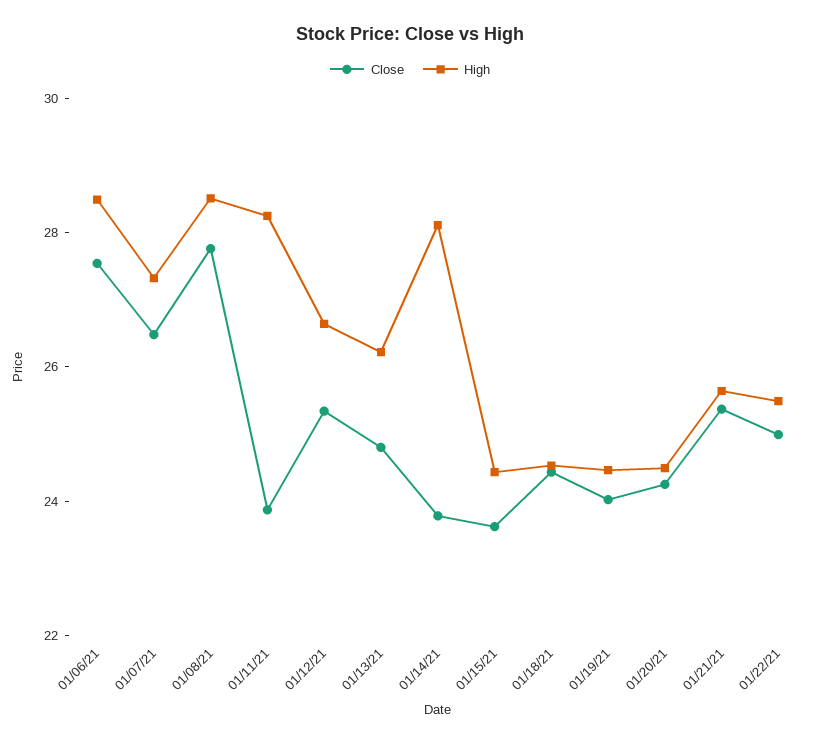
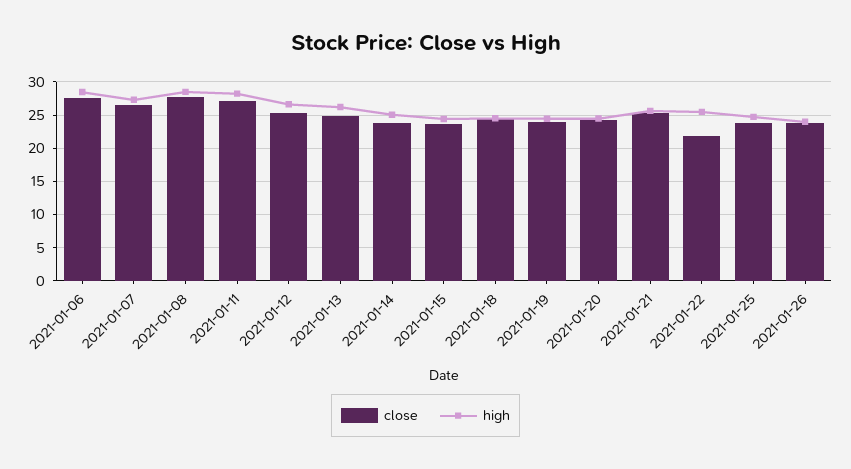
Close, 01/11/21: 24 -> 27
High, 01/14/21: 28 -> 25
Close, 01/22/21: 25 -> 22
Close, 2021-01-25: none -> 24
High, 2021-01-25: none -> 25
Close, 2021-01-26: none -> 24
High, 2021-01-26: none -> 24

